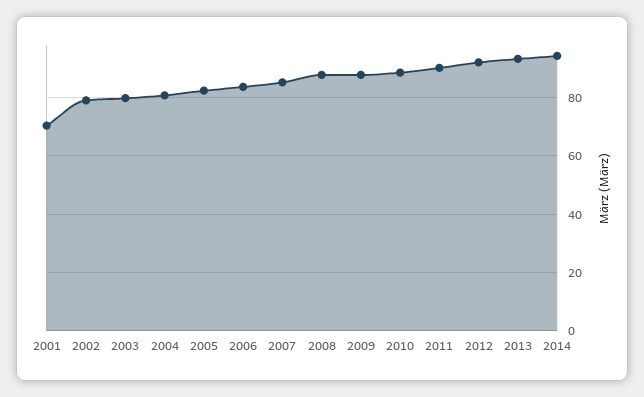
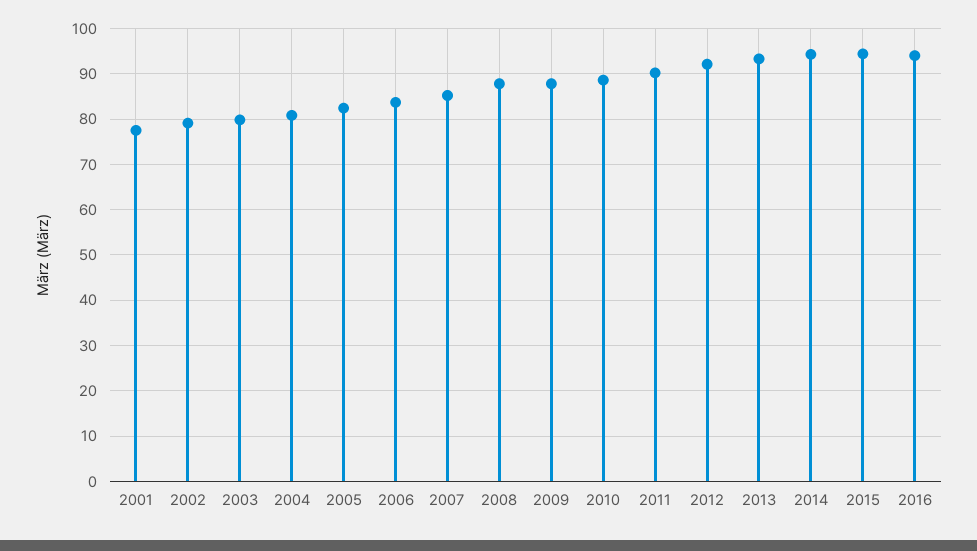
2001: 70 -> 78
2015: none -> 94
2016: none -> 94

